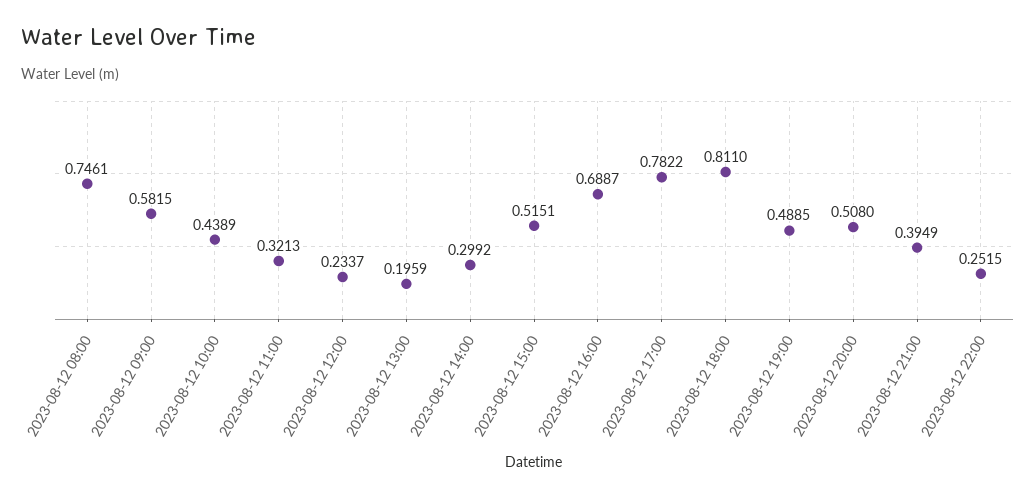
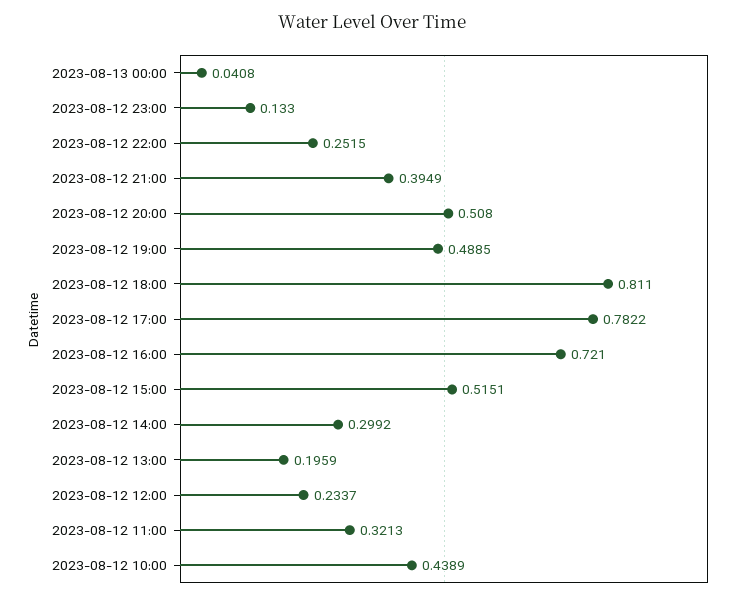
2023-08-12 08:00: 0.7461 -> none
2023-08-12 09:00: 0.5815 -> none
2023-08-12 16:00: 0.6887 -> 0.721
2023-08-13 00:00: none -> 0.0408
2023-08-12 23:00: none -> 0.133

